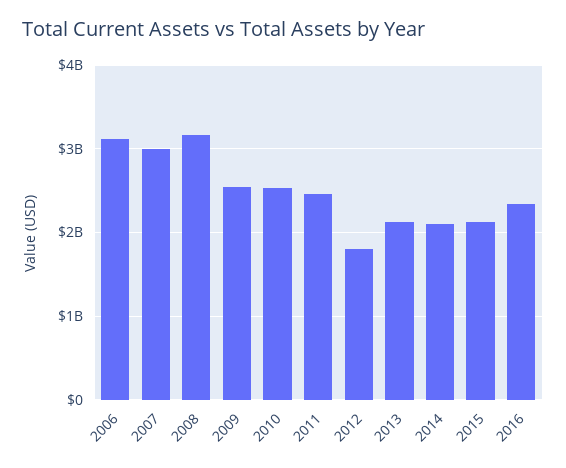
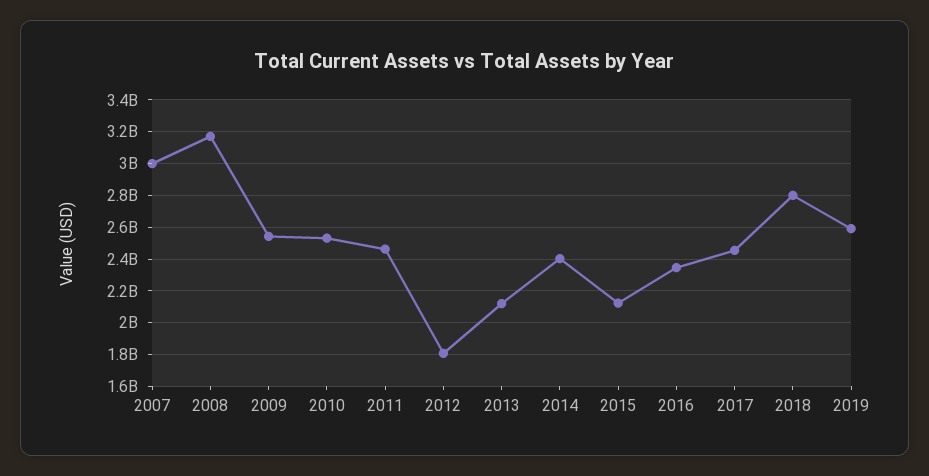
2006: 3100000000 -> none
2014: 2100000000 -> 2400000000
2017: none -> 2450000000
2018: none -> 2800000000
2019: none -> 2600000000

